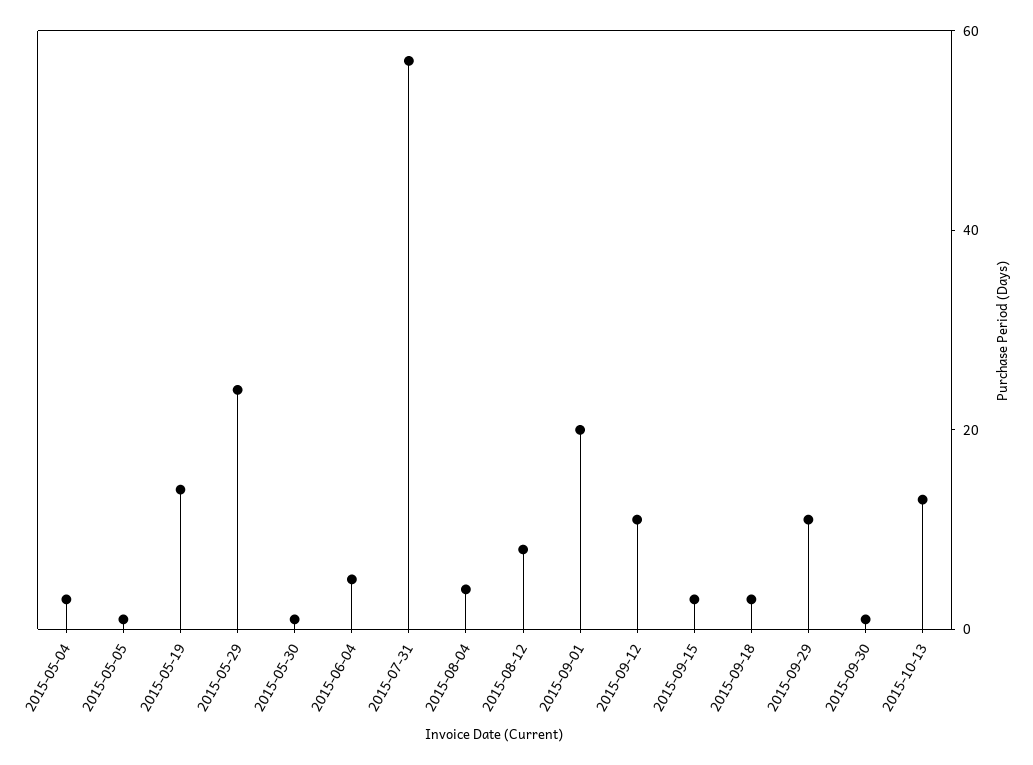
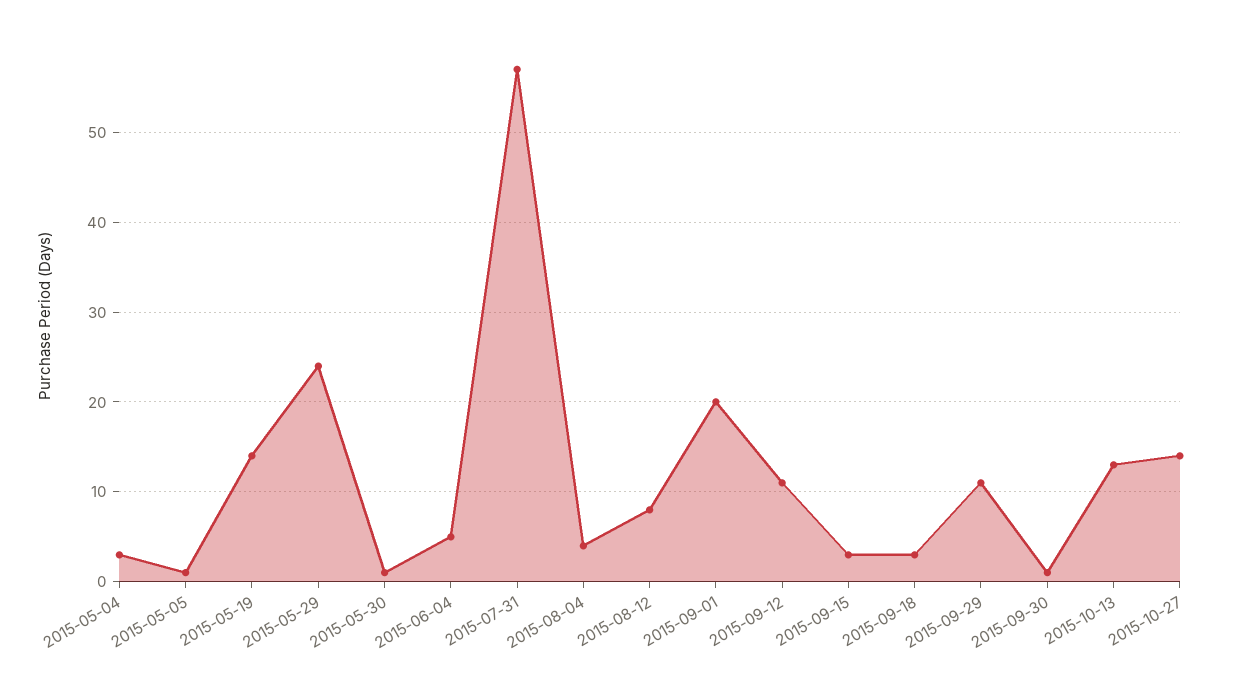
2015-10-27: none -> 14

